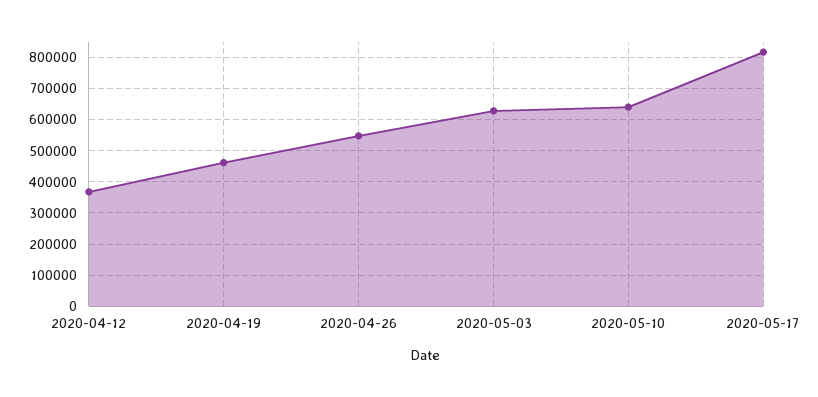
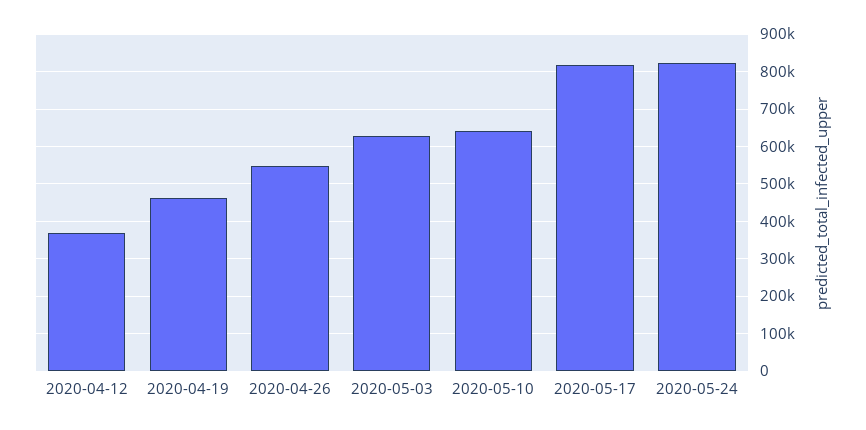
2020-05-24: none -> 820000

